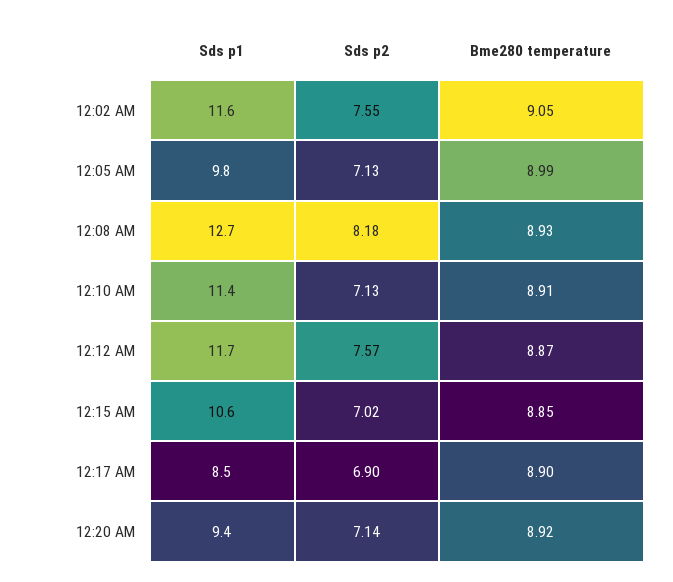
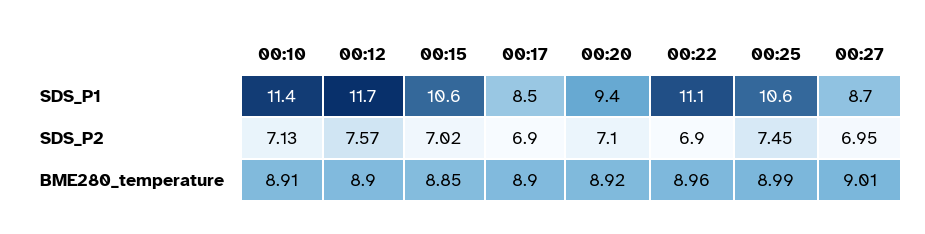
Sds p1, 12:02 AM: 11.6 -> none
Sds p2, 12:02 AM: 7.55 -> none
Bme280 temperature, 12:02 AM: 9.05 -> none
Sds p1, 12:05 AM: 9.8 -> none
Sds p2, 12:05 AM: 7.13 -> none
Bme280 temperature, 12:05 AM: 8.99 -> none
Sds p1, 12:08 AM: 12.7 -> none
Sds p2, 12:08 AM: 8.18 -> none
Bme280 temperature, 12:08 AM: 8.93 -> none
Bme280 temperature, 12:12 AM: 8.87 -> 8.9
Sds p2, 12:20 AM: 7.14 -> 7.1
Sds p1, 00:22: none -> 11.1
Sds p1, 00:25: none -> 10.6
Sds p1, 00:27: none -> 8.7
Sds p2, 00:22: none -> 6.9
Sds p2, 00:25: none -> 7.45
Sds p2, 00:27: none -> 6.95
Bme280 temperature, 00:22: none -> 8.96
Bme280 temperature, 00:25: none -> 8.99
Bme280 temperature, 00:27: none -> 9.01

